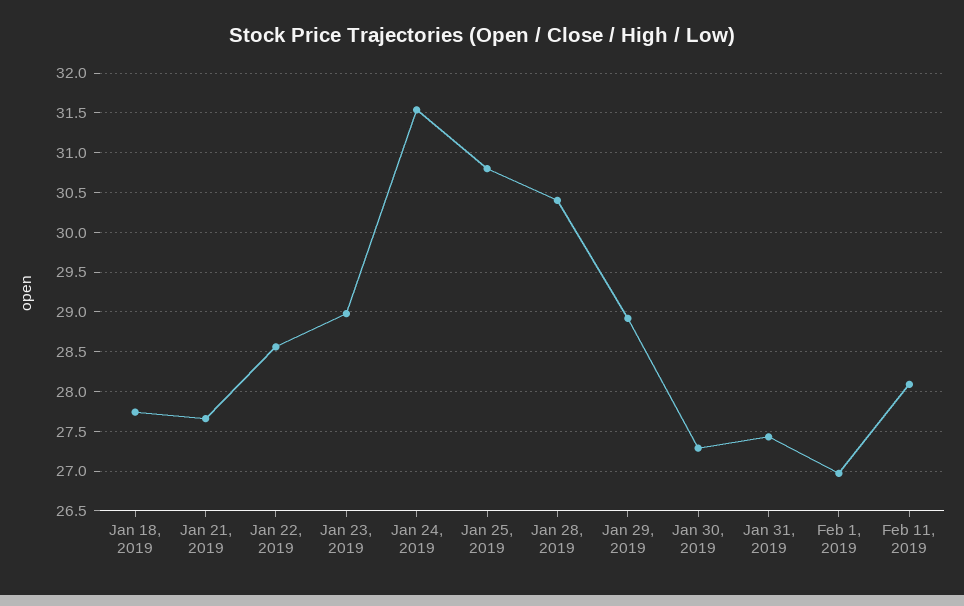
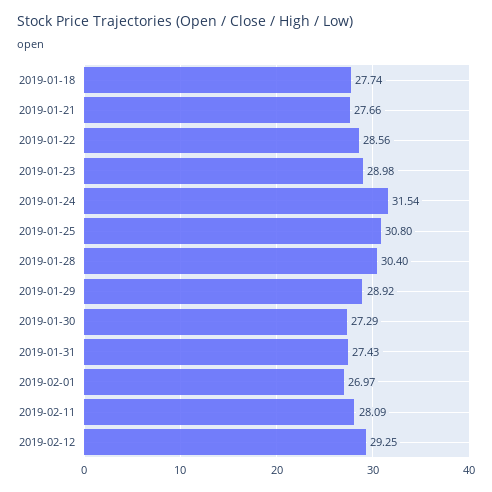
2019-02-12: none -> 29.25

